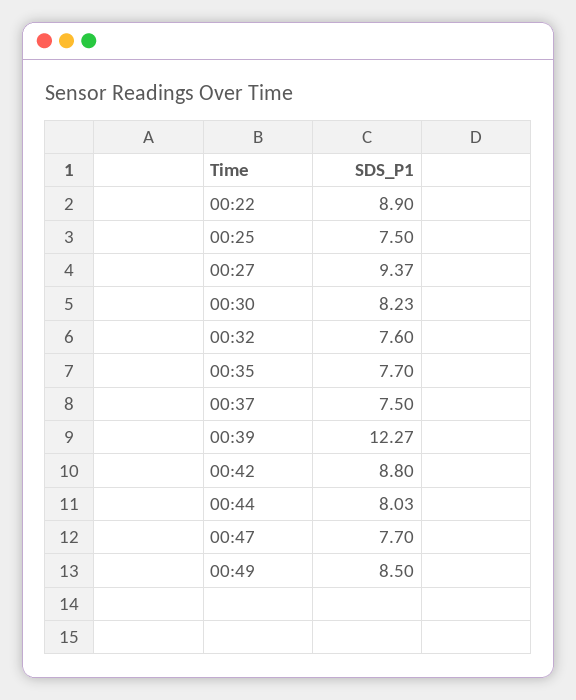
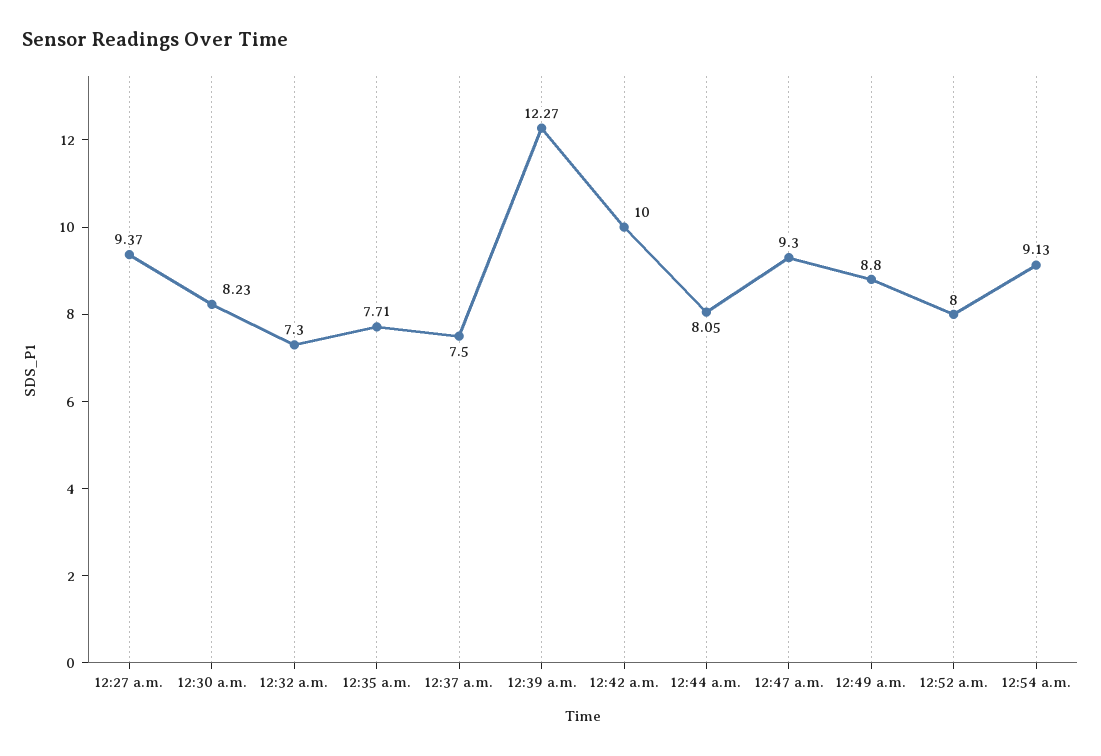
00:22: 8.9 -> none
00:25: 7.5 -> none
00:32: 7.6 -> 7.3
00:35: 7.7 -> 7.71
00:42: 8.8 -> 10
00:44: 8.03 -> 8.05
00:47: 7.7 -> 9.3
00:49: 8.5 -> 8.8
12:52 a.m.: none -> 8
12:54 a.m.: none -> 9.13

